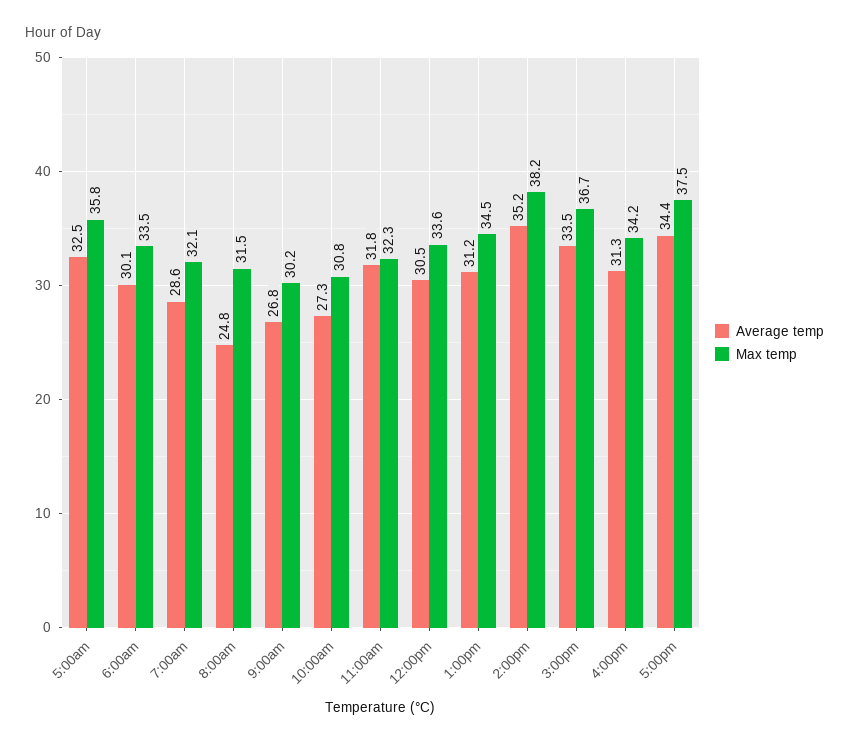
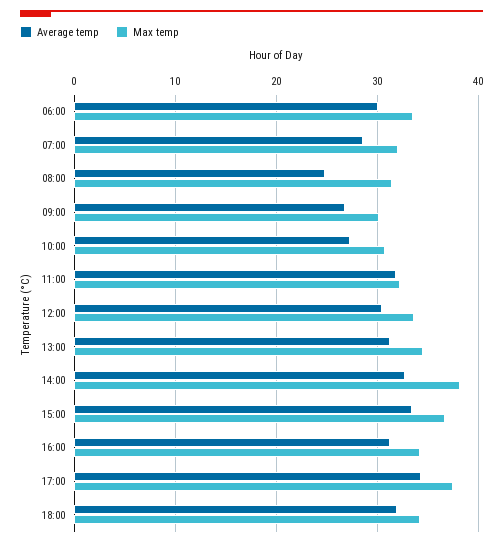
Average temp, 5:00am: 32.5 -> none
Max temp, 5:00am: 35.8 -> none
Average temp, 2:00pm: 35.2 -> 33
Average temp, 18:00: none -> 32
Max temp, 18:00: none -> 34

